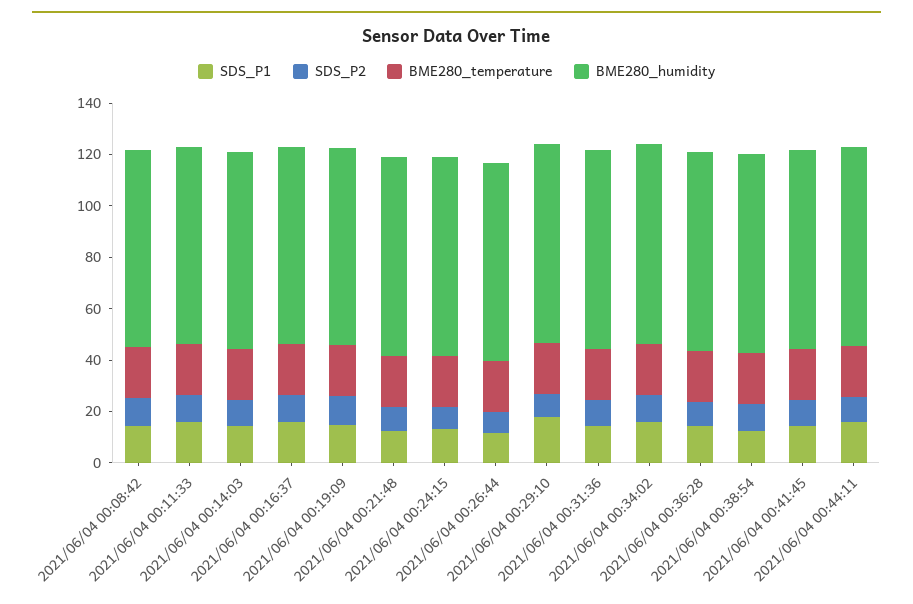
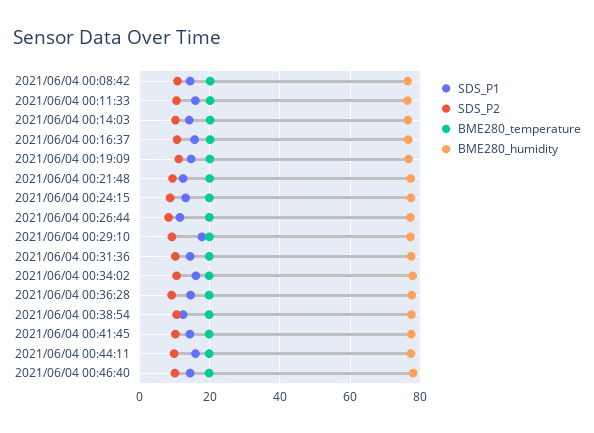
SDS_P1, 2021/06/04 00:46:40: none -> 14
SDS_P2, 2021/06/04 00:46:40: none -> 10
BME280_temperature, 2021/06/04 00:46:40: none -> 20
BME280_humidity, 2021/06/04 00:46:40: none -> 78

